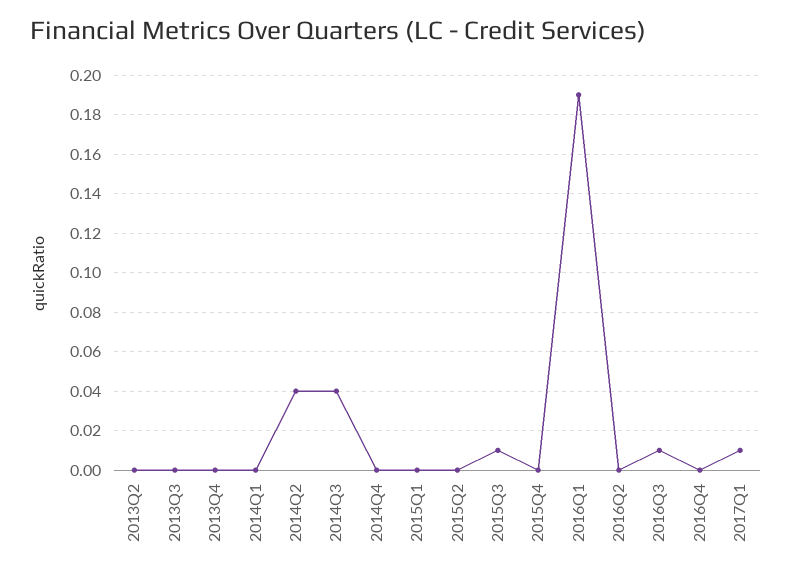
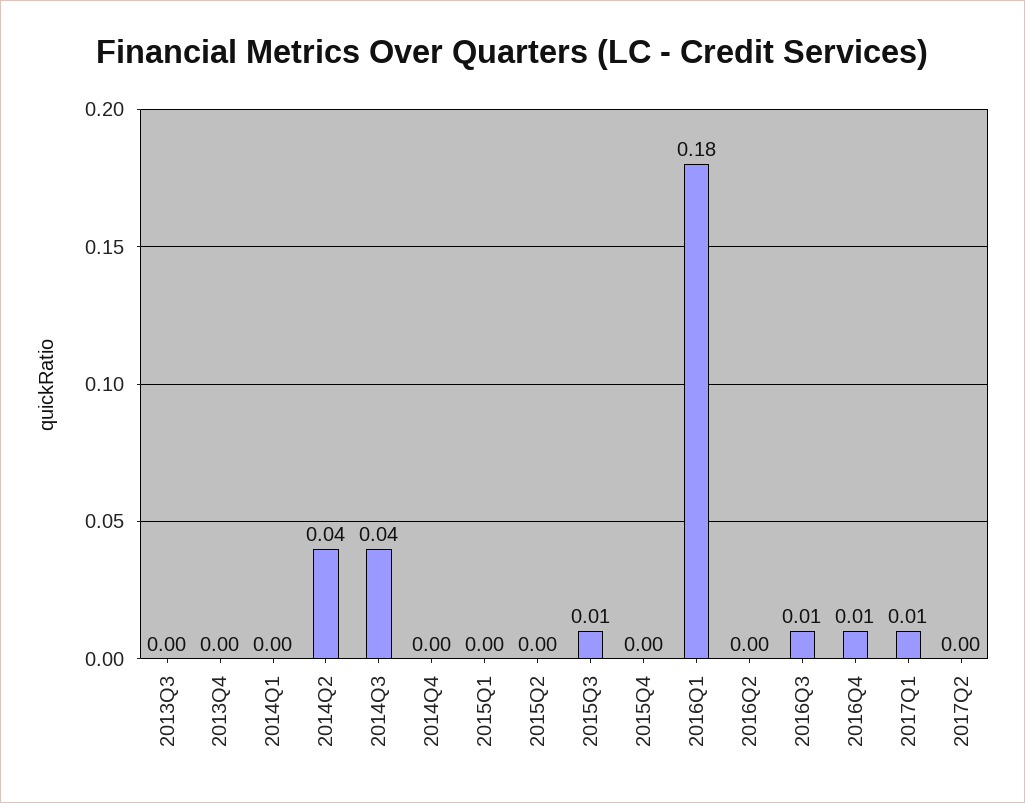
2013Q2: 0 -> none
2016Q1: 0.19 -> 0.18
2016Q4: 0 -> 0.01
2017Q2: none -> 0

